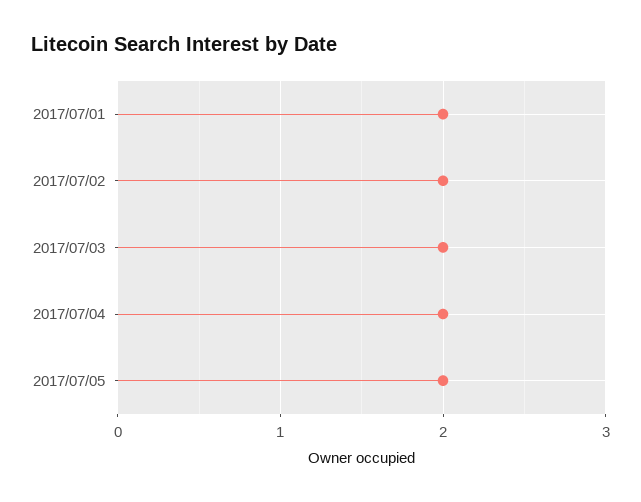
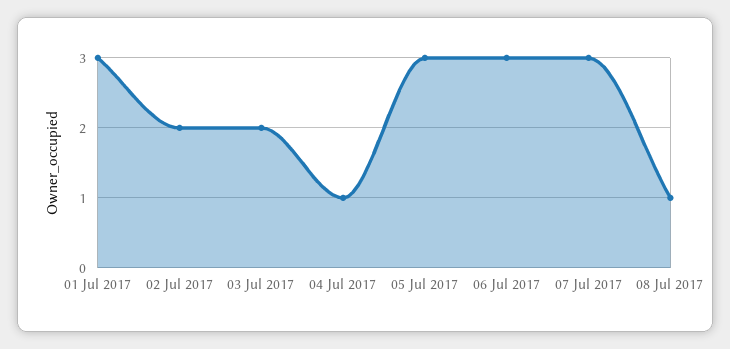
2017/07/01: 2 -> 3
2017/07/04: 2 -> 1
2017/07/05: 2 -> 3
06 Jul 2017: none -> 3
07 Jul 2017: none -> 3
08 Jul 2017: none -> 1

